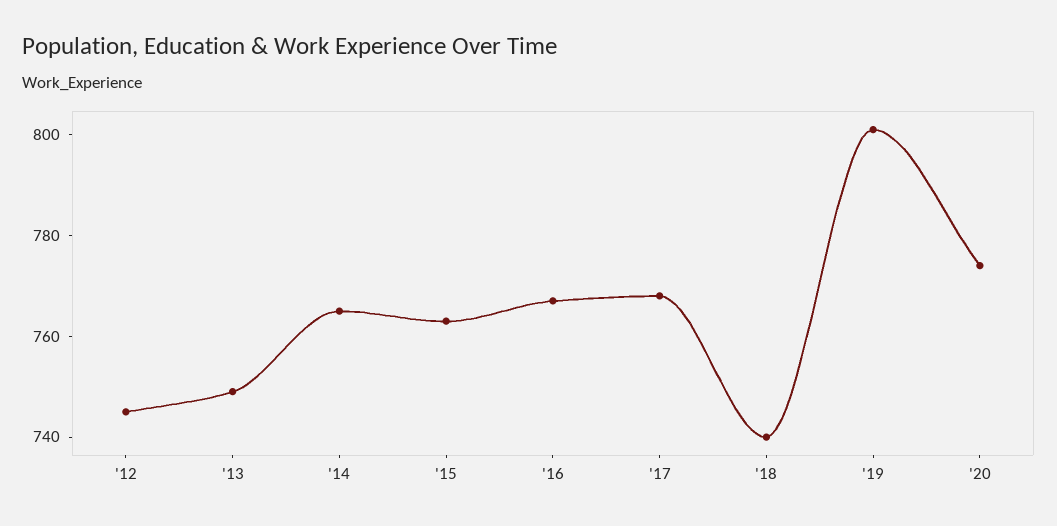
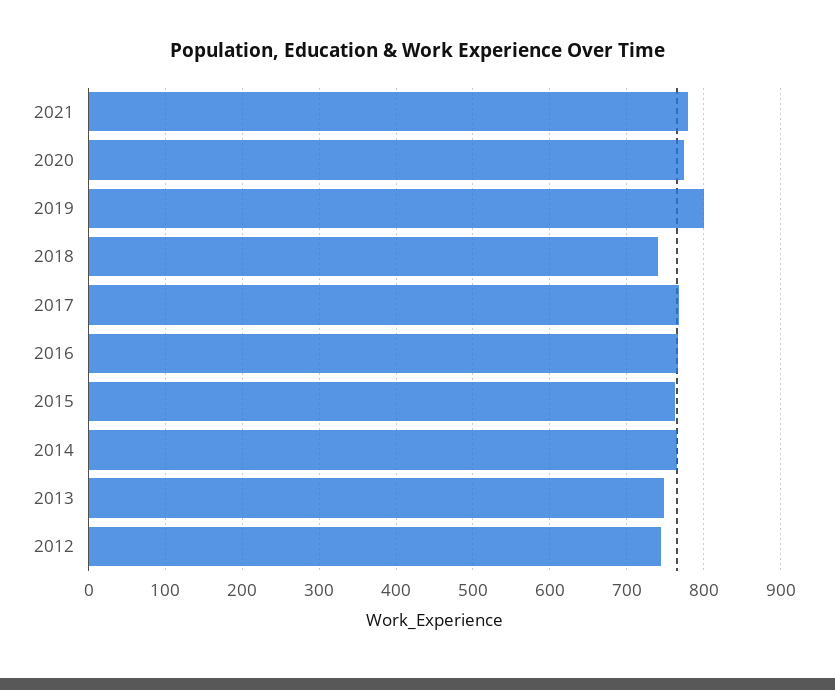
2021: none -> 780

